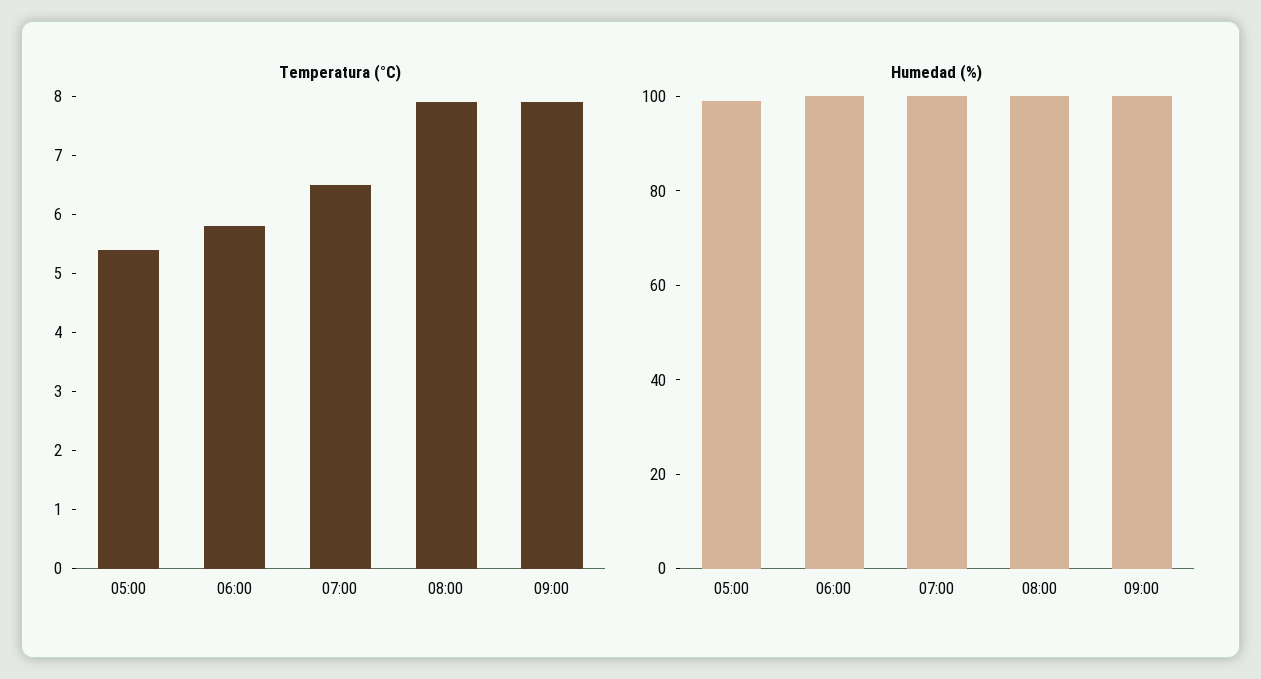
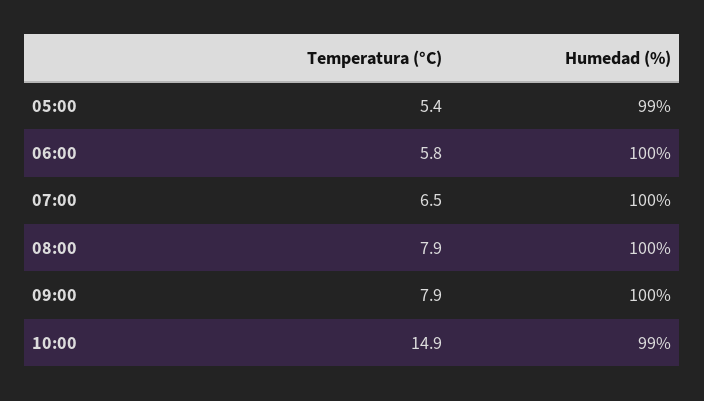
Temperatura (°C), 10:00: none -> 14.9
Humedad (%), 10:00: none -> 99

